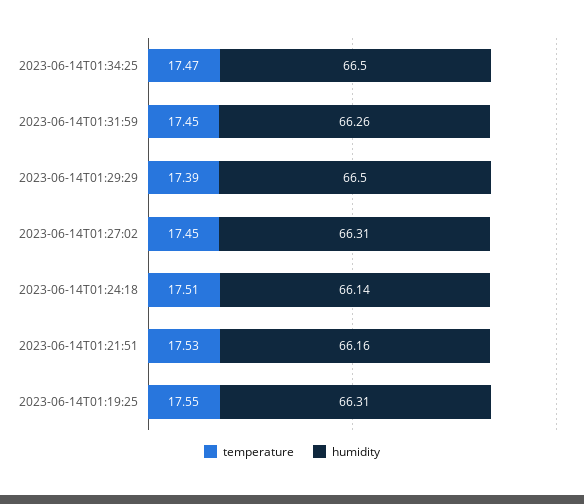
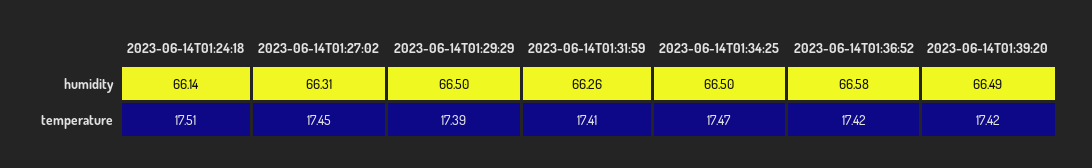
temperature, 2023-06-14T01:31:59: 17.45 -> 17.41
temperature, 2023-06-14T01:21:51: 17.53 -> none
humidity, 2023-06-14T01:21:51: 66.16 -> none
temperature, 2023-06-14T01:19:25: 17.55 -> none
humidity, 2023-06-14T01:19:25: 66.31 -> none
humidity, 2023-06-14T01:36:52: none -> 66.58
humidity, 2023-06-14T01:39:20: none -> 66.49
temperature, 2023-06-14T01:36:52: none -> 17.42
temperature, 2023-06-14T01:39:20: none -> 17.42

